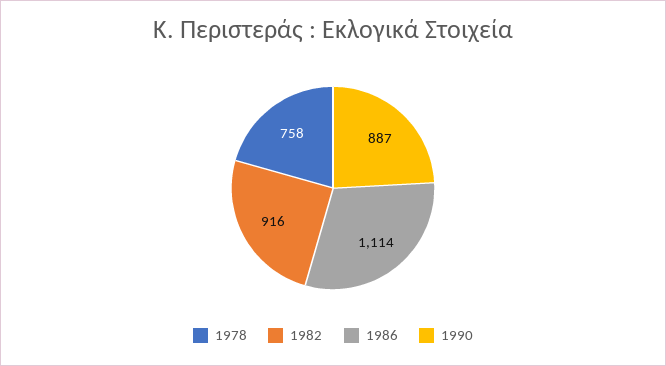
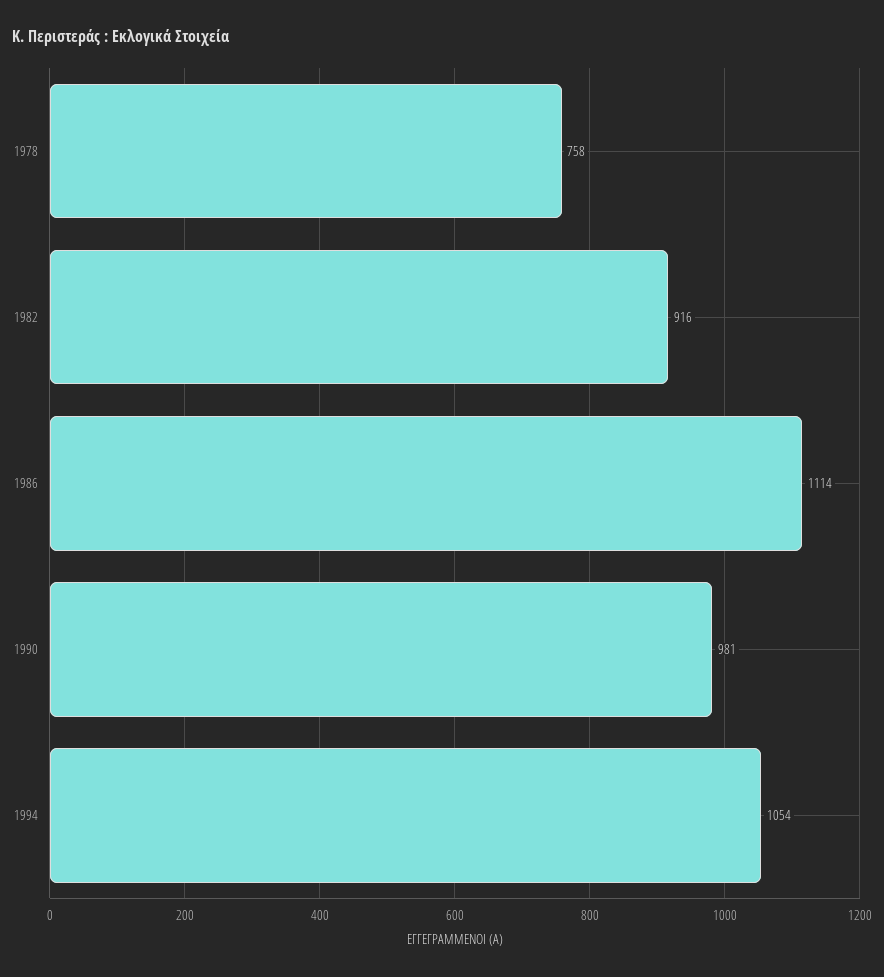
1990: 887 -> 981
1994: none -> 1054

